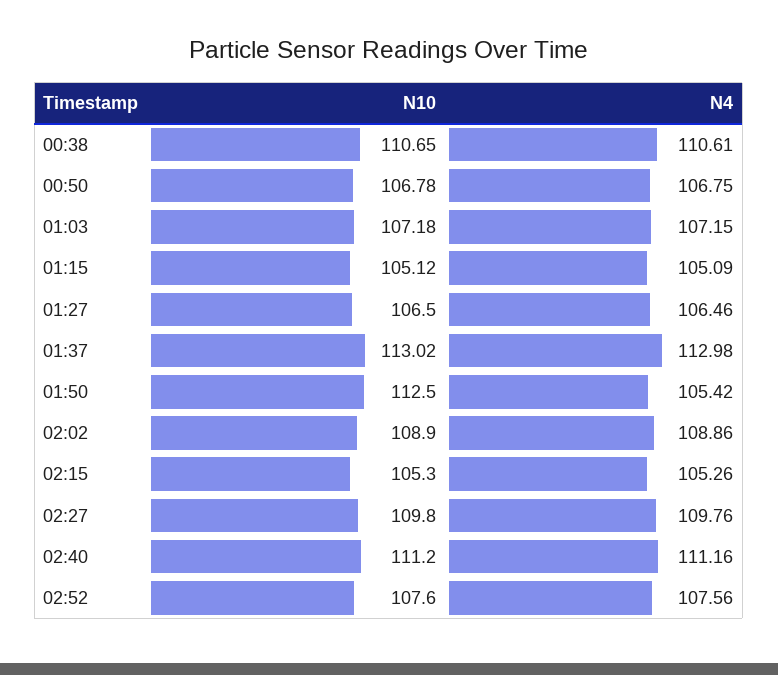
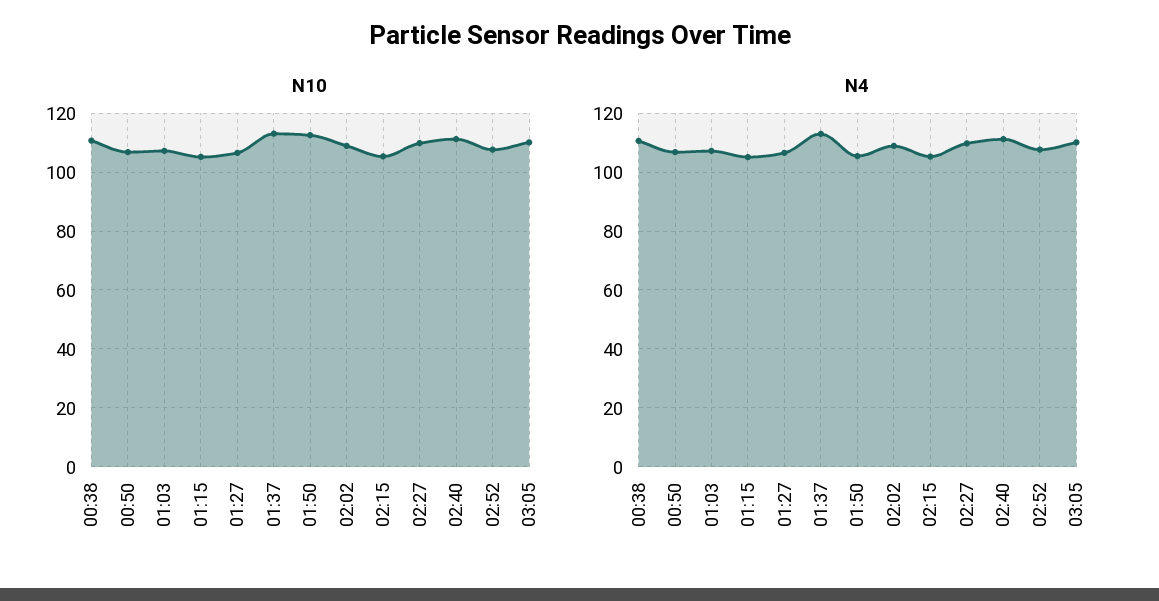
N10, 03:05: none -> 110
N4, 03:05: none -> 110

